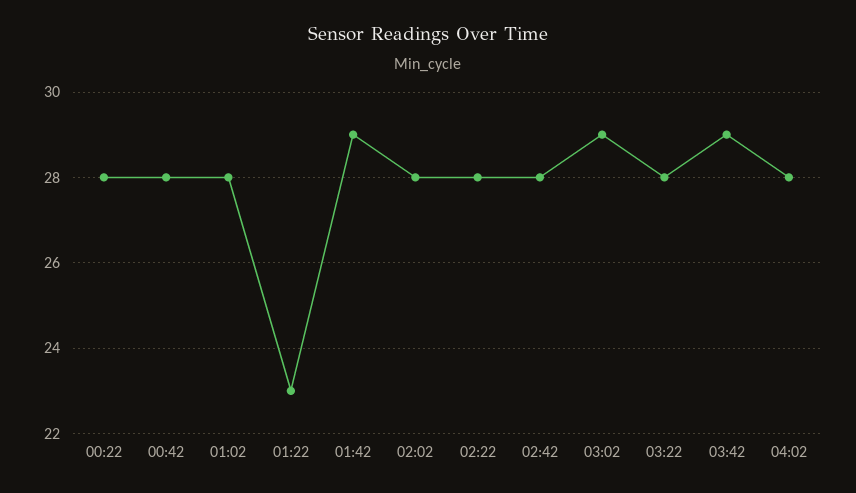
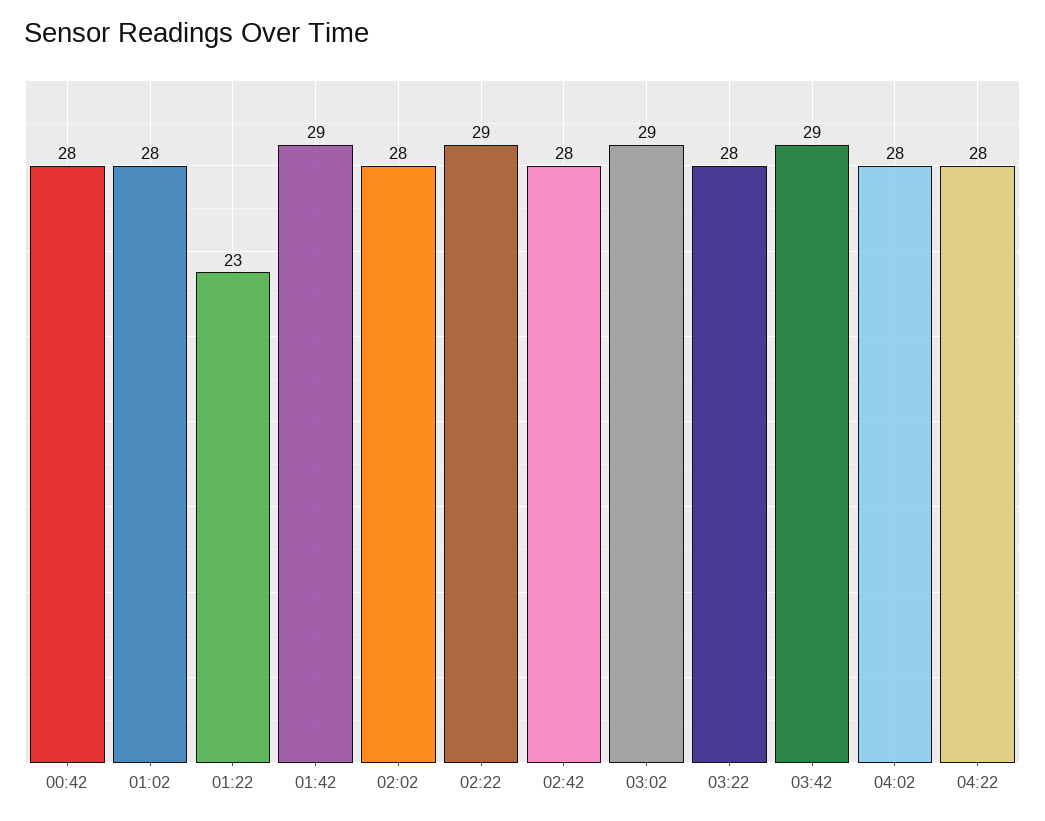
00:22: 28 -> none
02:22: 28 -> 29
04:22: none -> 28

